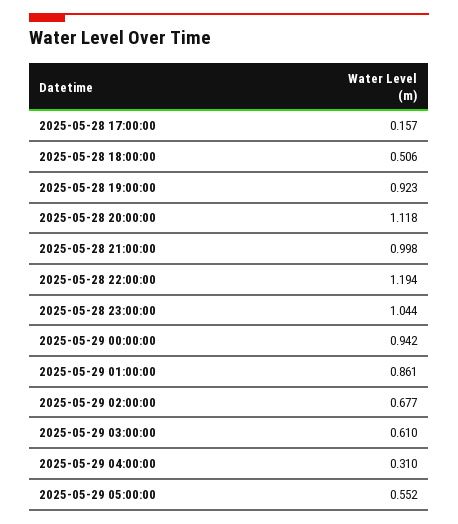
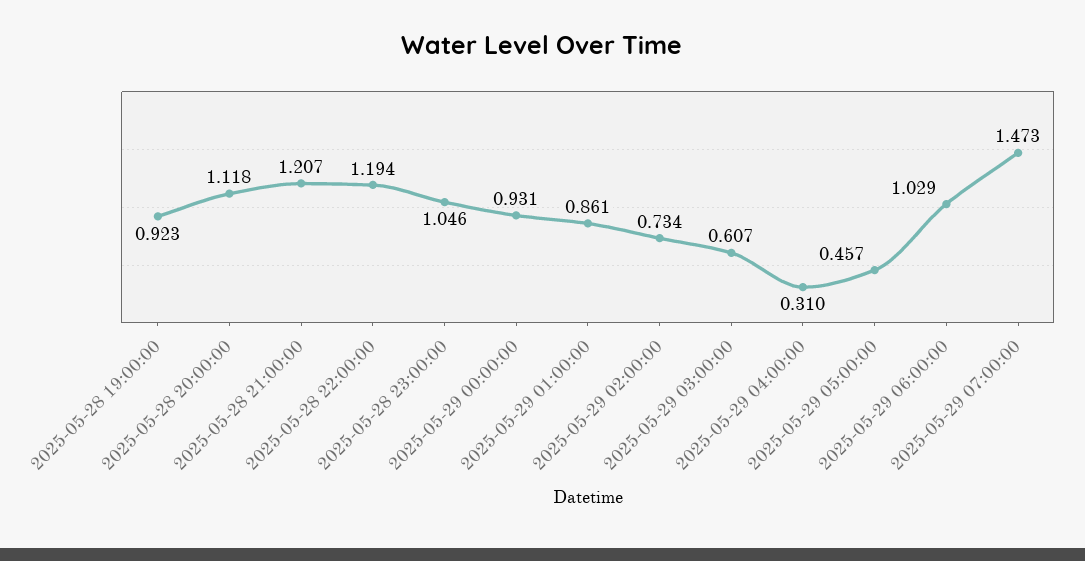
2025-05-28 17:00:00: 0.157 -> none
2025-05-28 18:00:00: 0.506 -> none
2025-05-28 21:00:00: 0.998 -> 1.207
2025-05-28 23:00:00: 1.044 -> 1.046
2025-05-29 00:00:00: 0.942 -> 0.931
2025-05-29 02:00:00: 0.677 -> 0.734
2025-05-29 03:00:00: 0.61 -> 0.607
2025-05-29 05:00:00: 0.552 -> 0.457
2025-05-29 06:00:00: none -> 1.029
2025-05-29 07:00:00: none -> 1.473

